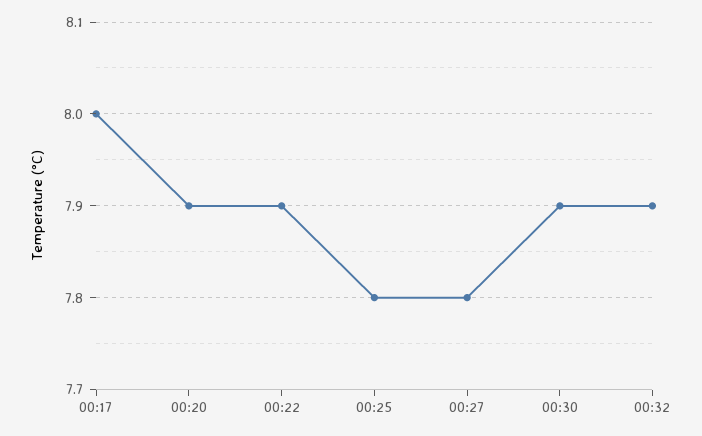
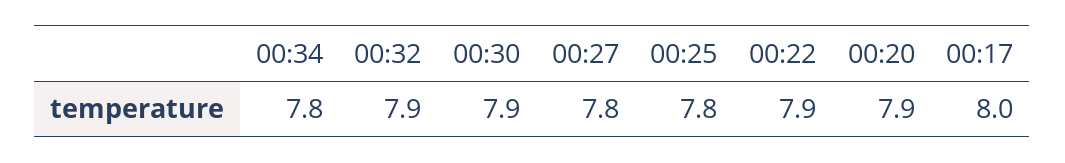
00:34: none -> 7.8

